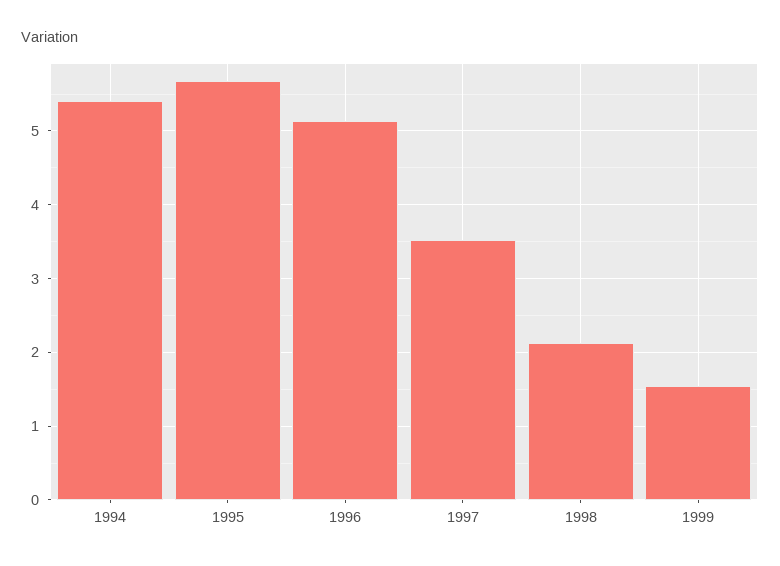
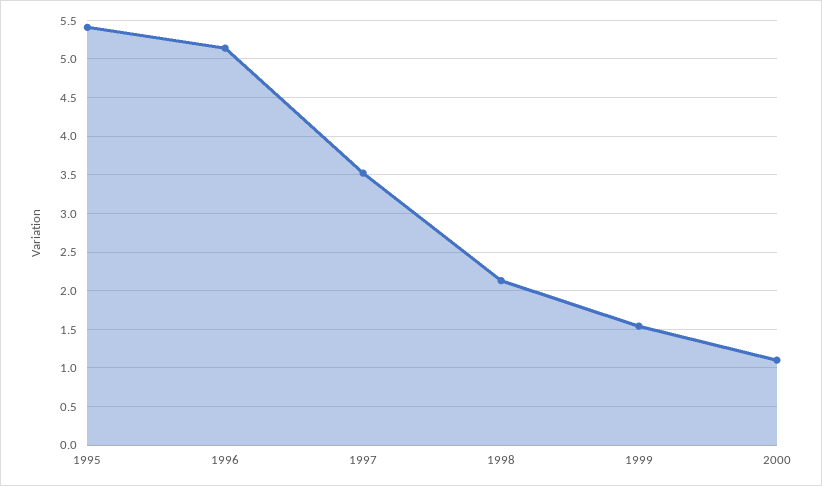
1994: 5.4 -> none
1995: 5.7 -> 5.4
2000: none -> 1.1

